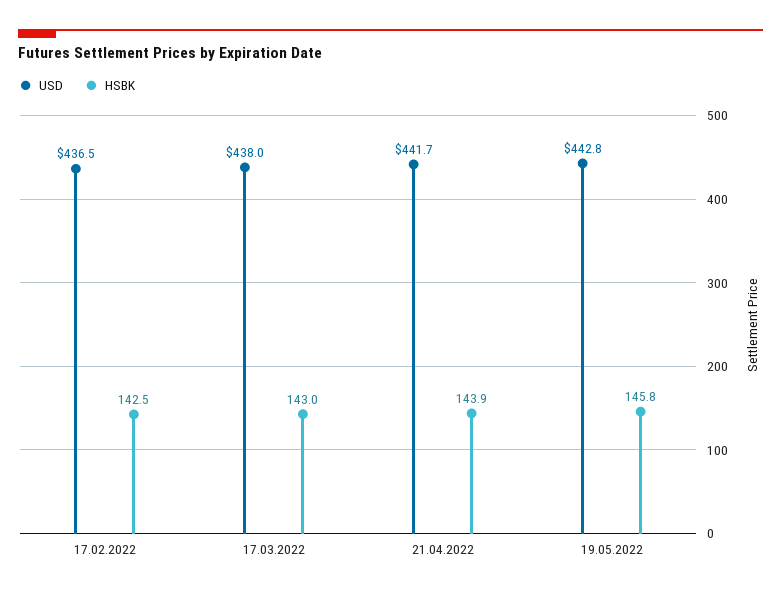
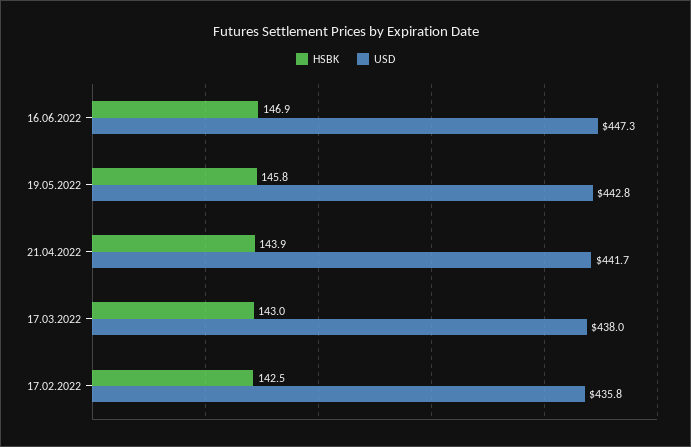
USD, 17.02.2022: 436.5 -> 435.8
HSBK, 16.06.2022: none -> 146.9
USD, 16.06.2022: none -> 447.3

